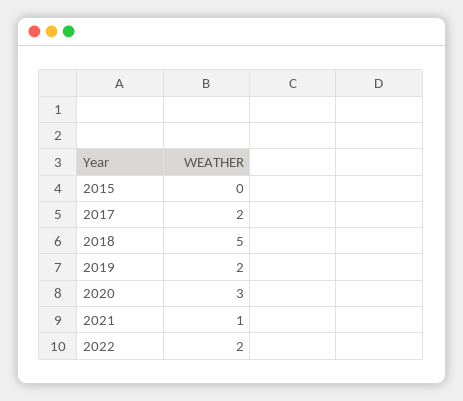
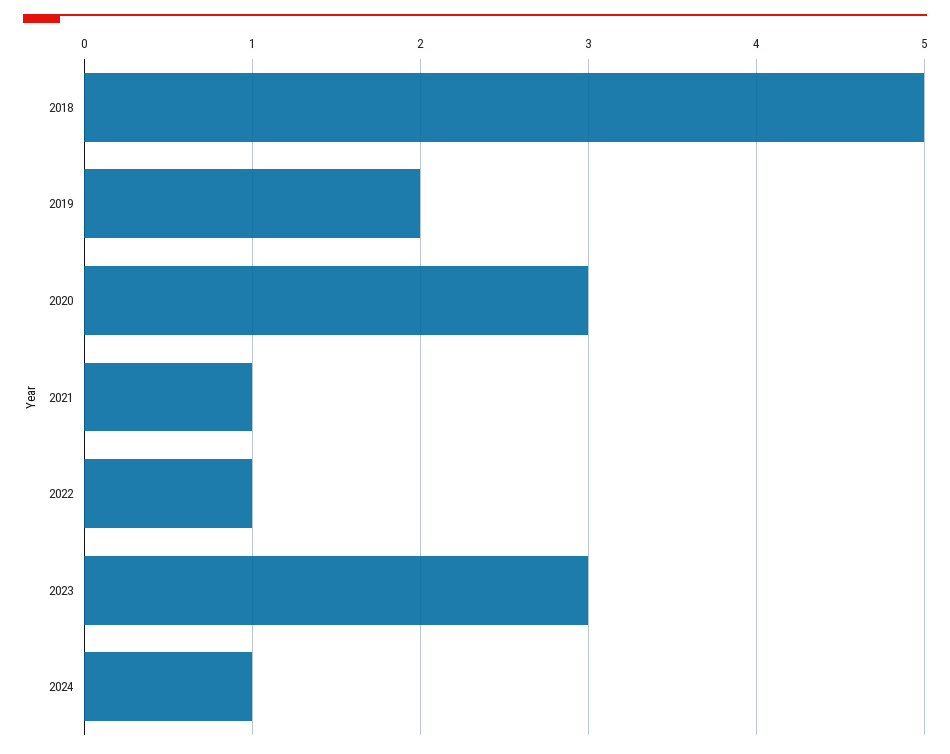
2015: 0 -> none
2017: 2 -> none
2022: 2 -> 1
2023: none -> 3
2024: none -> 1

